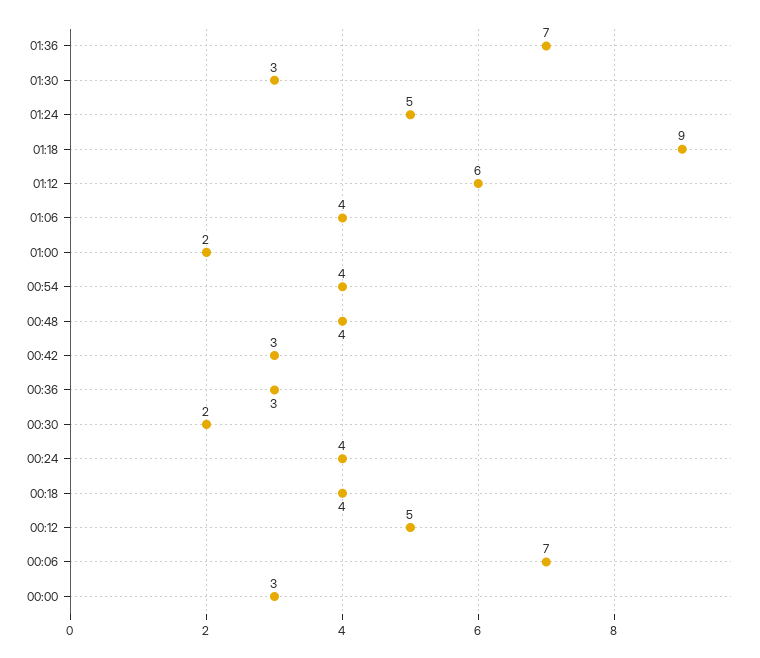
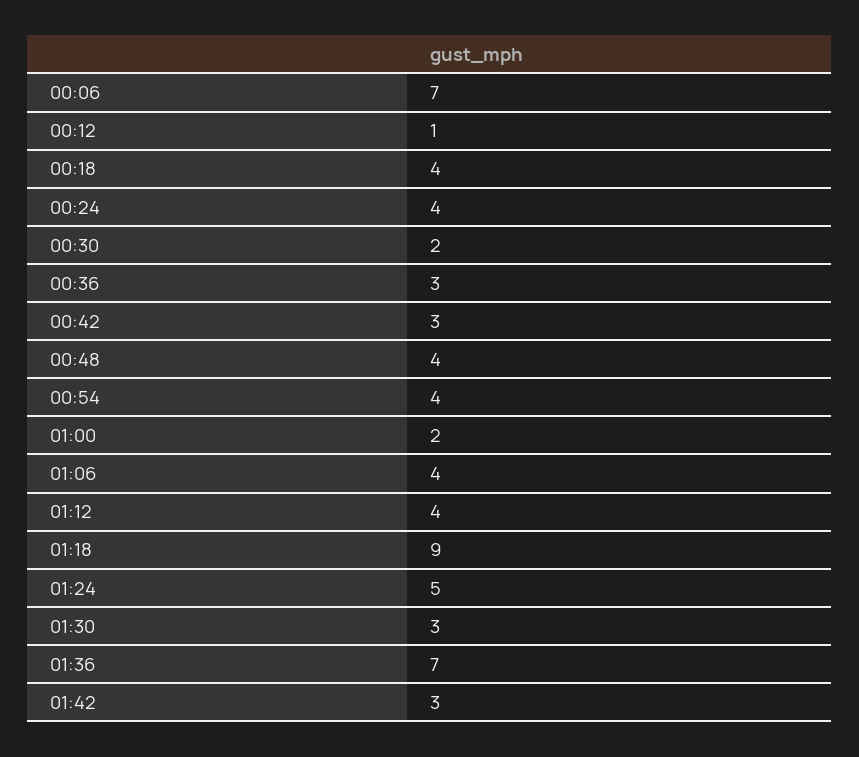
01:12: 6 -> 4
00:12: 5 -> 1
00:00: 3 -> none
01:42: none -> 3

